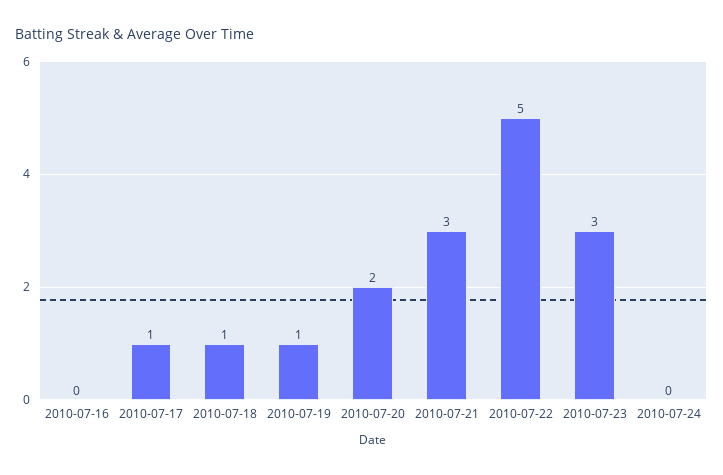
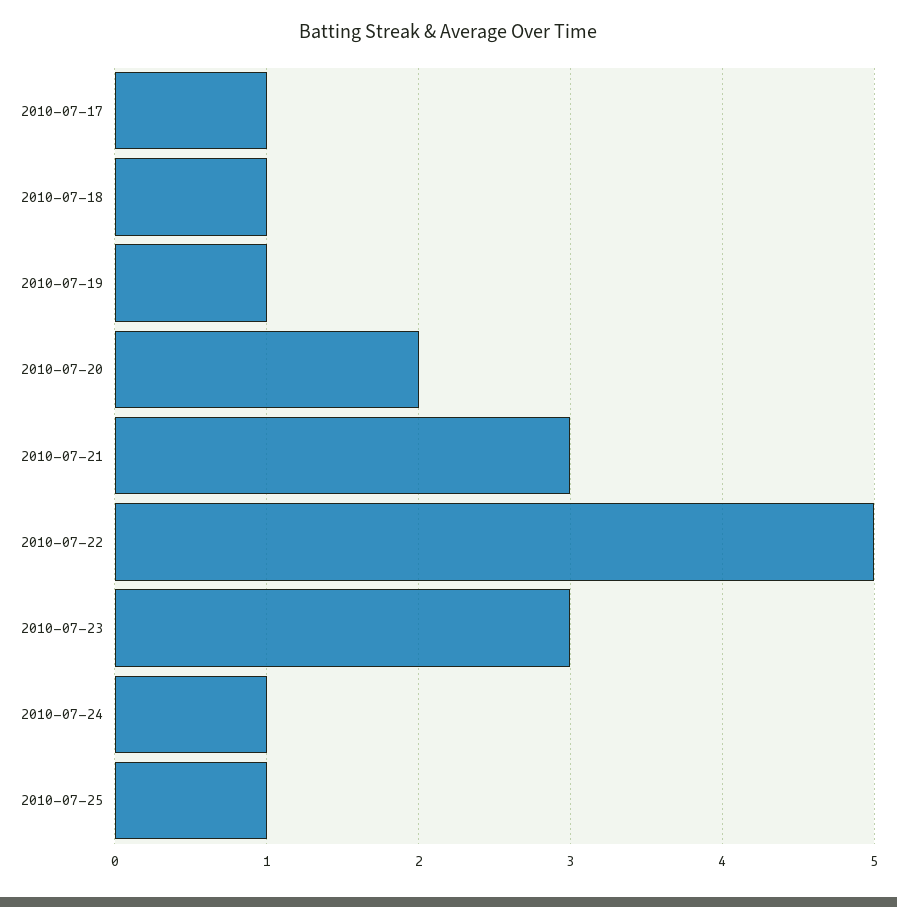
2010-07-16: 0 -> none
2010-07-24: 0 -> 1
2010-07-25: none -> 1

